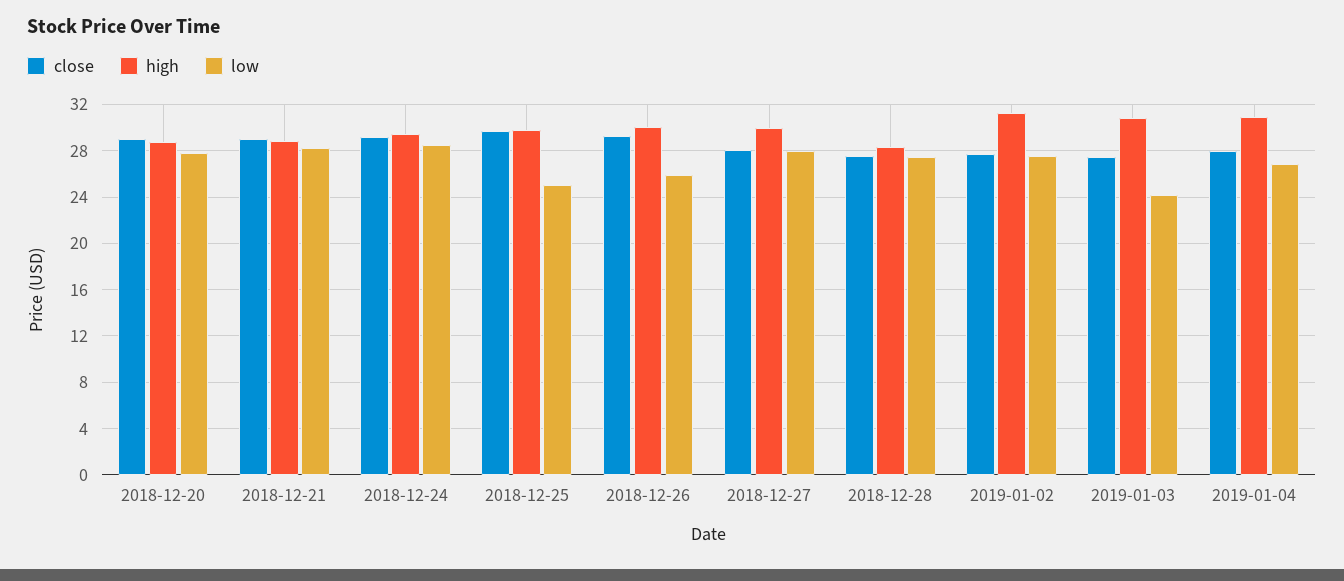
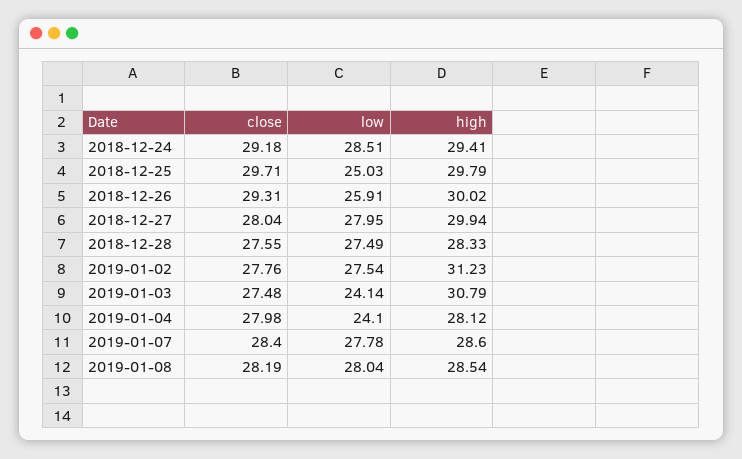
close, 2018-12-20: 29 -> none
high, 2018-12-20: 29 -> none
low, 2018-12-20: 28 -> none
close, 2018-12-21: 29 -> none
high, 2018-12-21: 29 -> none
low, 2018-12-21: 28 -> none
high, 2019-01-04: 31 -> 28.12
low, 2019-01-04: 27 -> 24.1
close, 2019-01-07: none -> 28.4
low, 2019-01-07: none -> 27.78
high, 2019-01-07: none -> 28.6
close, 2019-01-08: none -> 28.19
low, 2019-01-08: none -> 28.04
high, 2019-01-08: none -> 28.54

